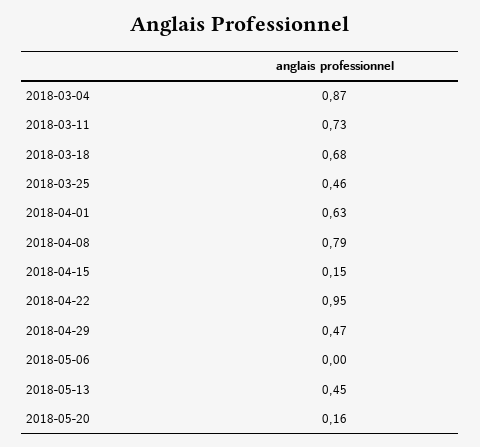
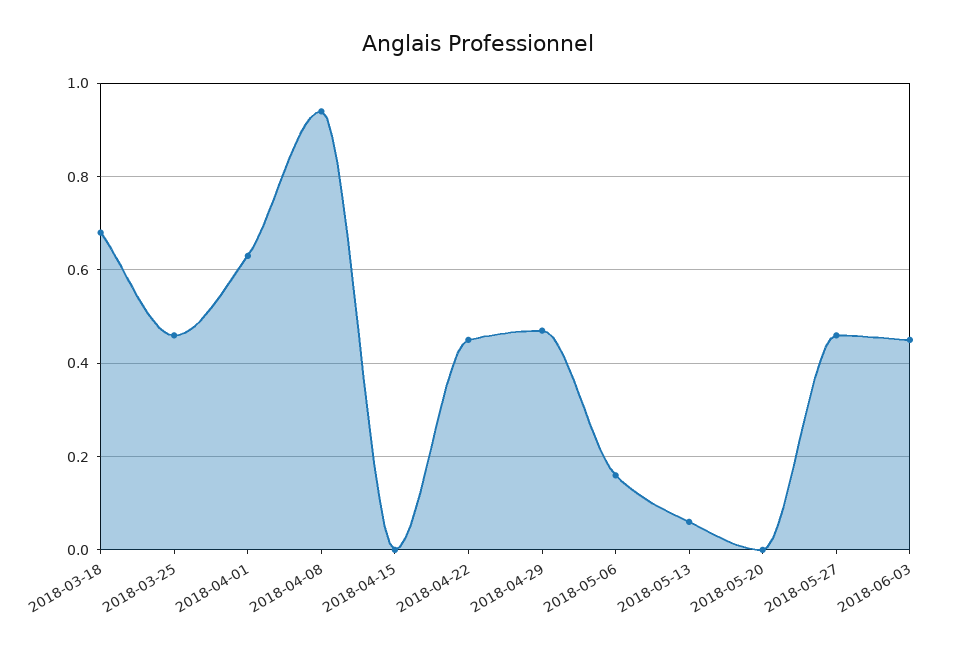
2018-03-04: 0.87 -> none
2018-03-11: 0.73 -> none
2018-04-08: 0.79 -> 0.95
2018-04-15: 0.15 -> 0
2018-04-22: 0.95 -> 0.45
2018-05-06: 0 -> 0.15
2018-05-13: 0.45 -> 0.05
2018-05-20: 0.16 -> 0
2018-05-27: none -> 0.45
2018-06-03: none -> 0.45

